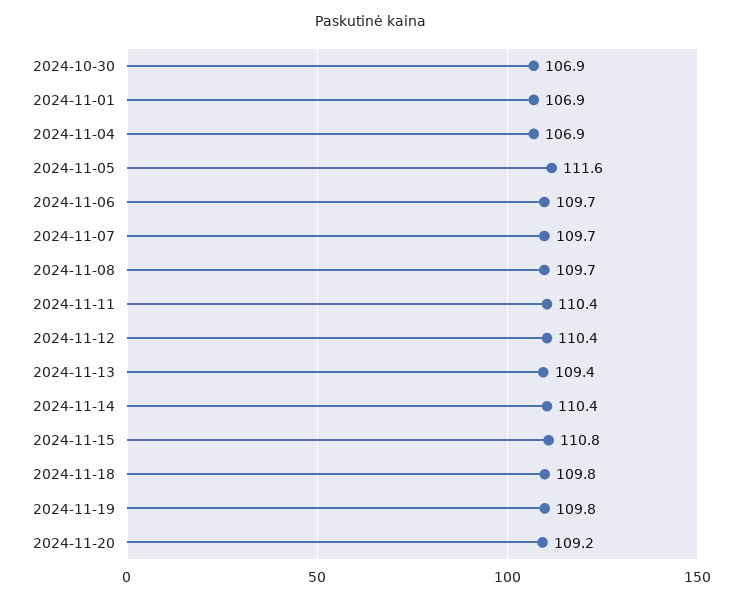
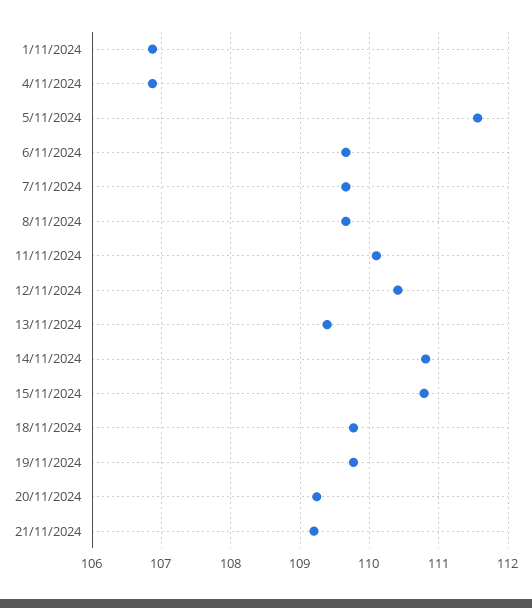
2024-10-30: 106.9 -> none
2024-11-11: 110.4 -> 110.1
2024-11-14: 110.4 -> 110.8
21/11/2024: none -> 109.2

